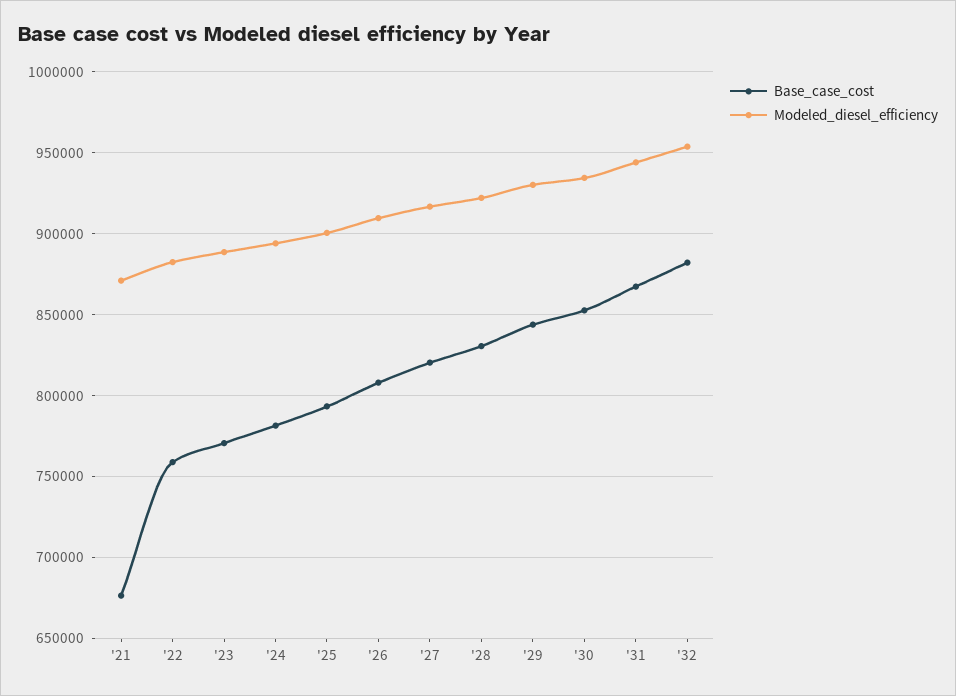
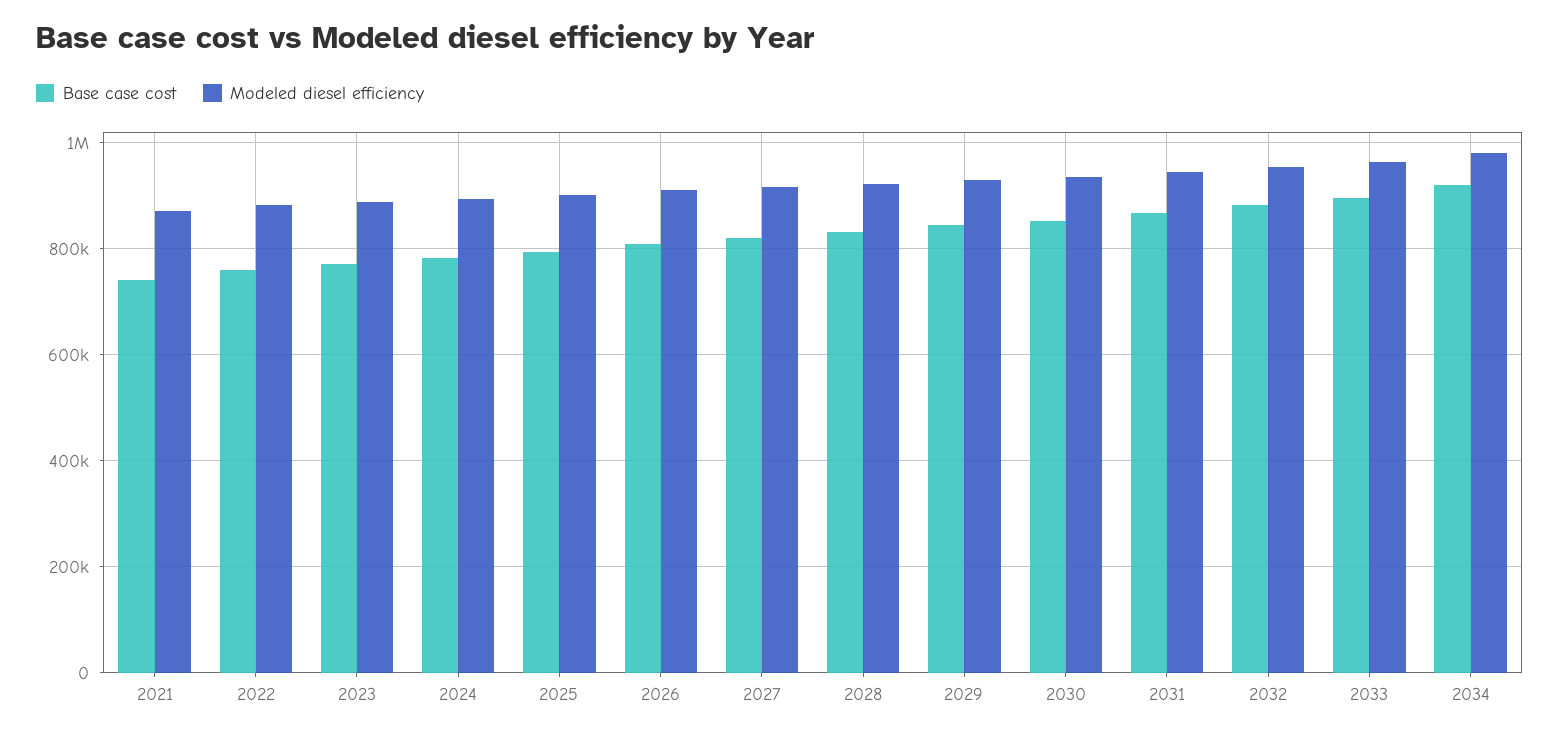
Base_case_cost, '21: 675000 -> 740000
Base_case_cost, 2033: none -> 900000
Modeled_diesel_efficiency, 2033: none -> 960000
Base_case_cost, 2034: none -> 920000
Modeled_diesel_efficiency, 2034: none -> 980000

